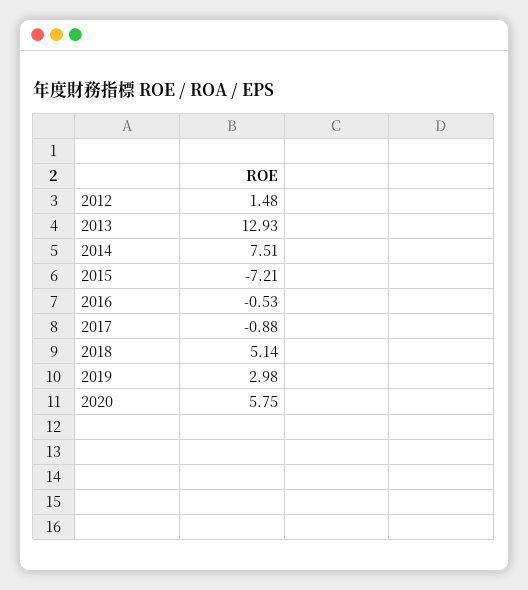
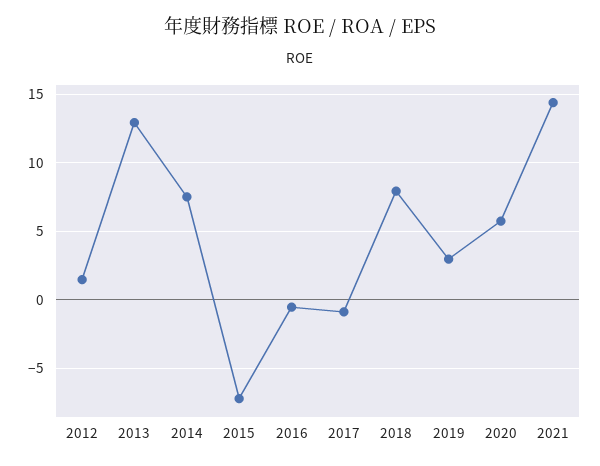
2018: 5.14 -> 8
2021: none -> 14.5

